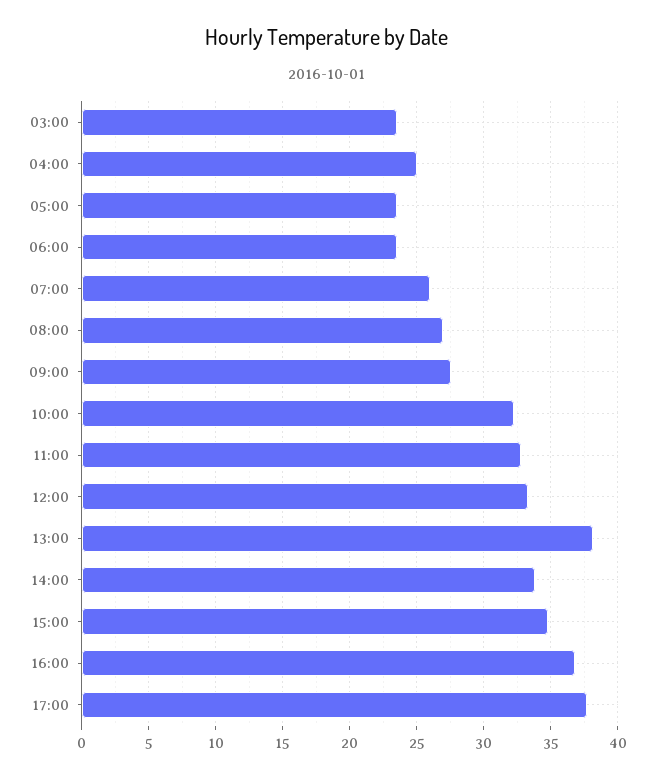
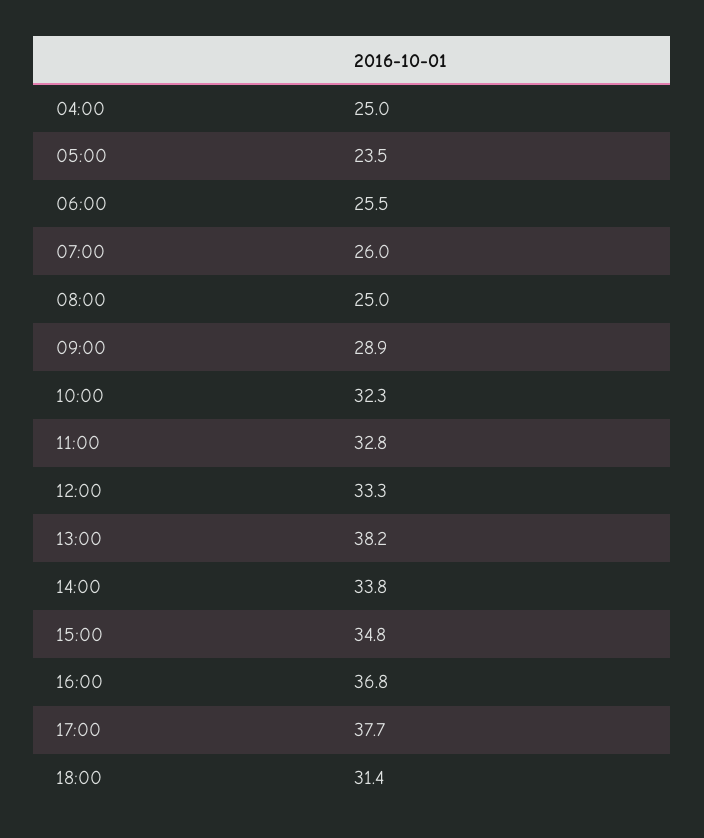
03:00: 23.5 -> none
06:00: 23.5 -> 25.5
08:00: 27 -> 25
09:00: 27.5 -> 28.9
18:00: none -> 31.4

